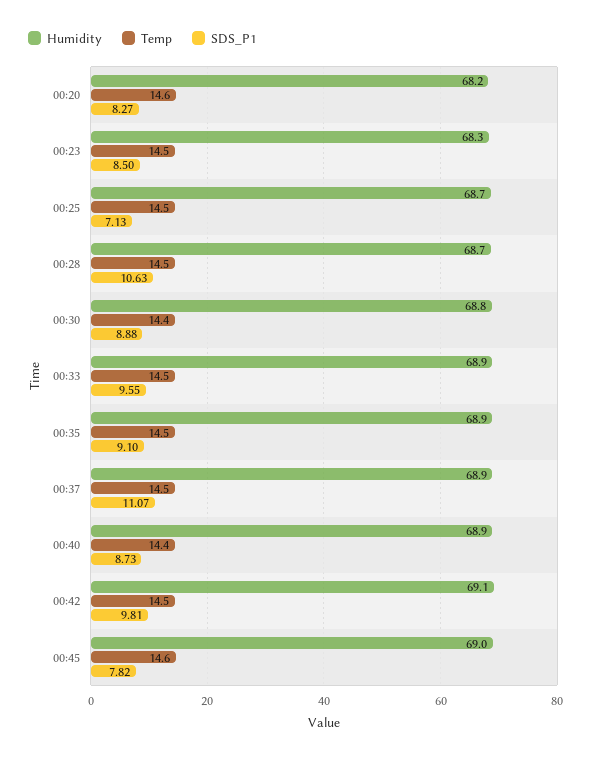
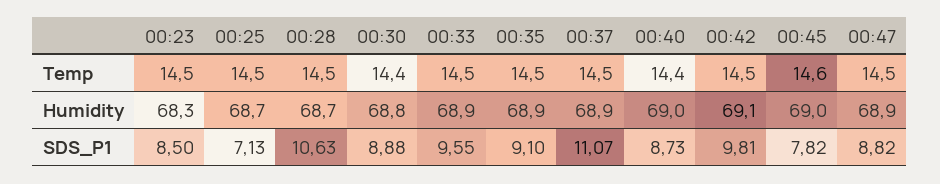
Humidity, 00:20: 68.2 -> none
Temp, 00:20: 14.6 -> none
SDS_P1, 00:20: 8.27 -> none
Humidity, 00:40: 68.9 -> 69
Temp, 00:47: none -> 14.5
Humidity, 00:47: none -> 68.9
SDS_P1, 00:47: none -> 8.82

